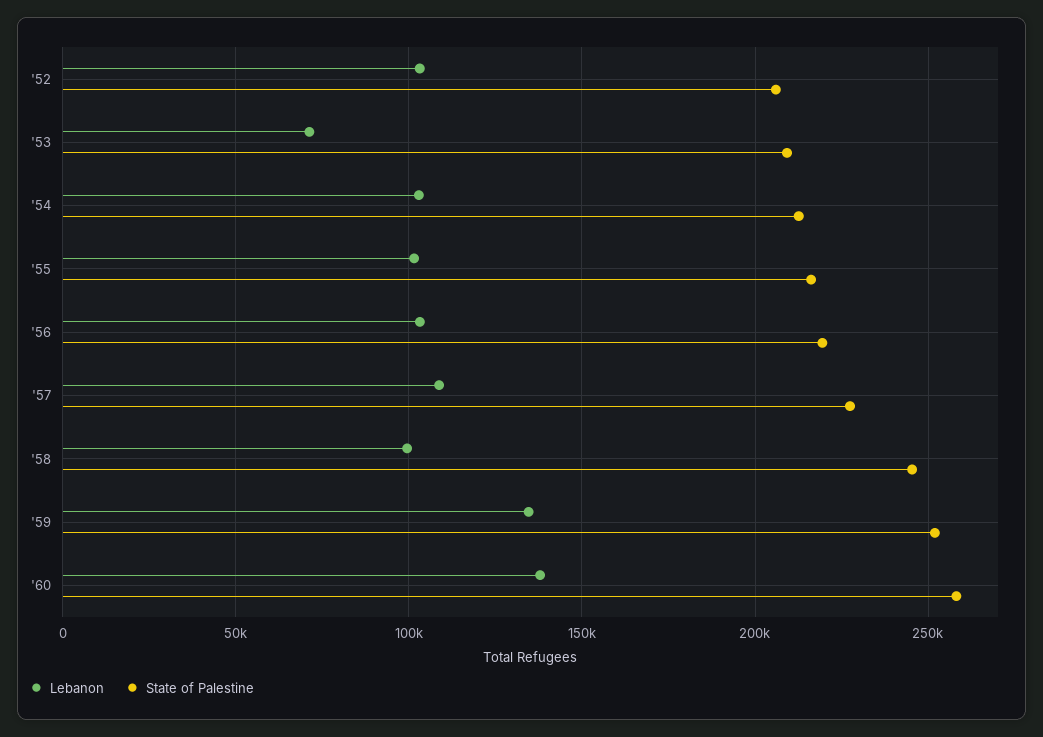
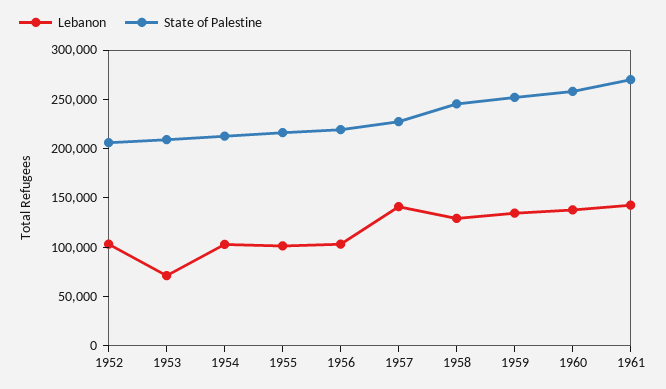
Lebanon, '57: 110000 -> 140000
Lebanon, '58: 100000 -> 130000
Lebanon, 1961: none -> 140000
State of Palestine, 1961: none -> 270000

